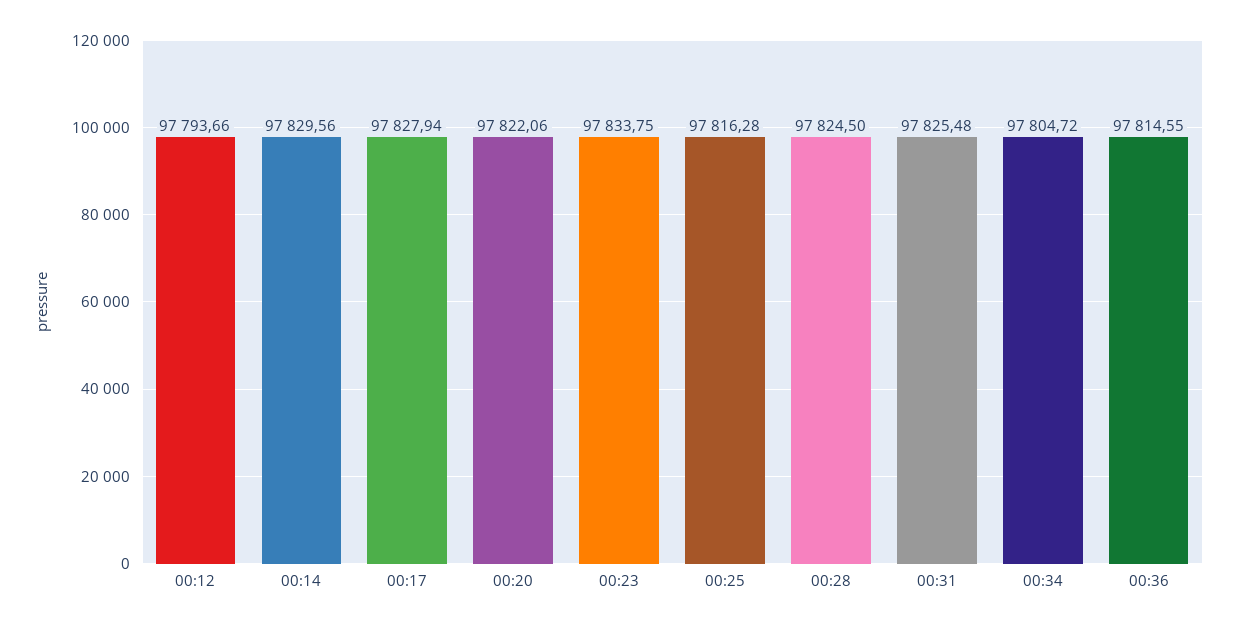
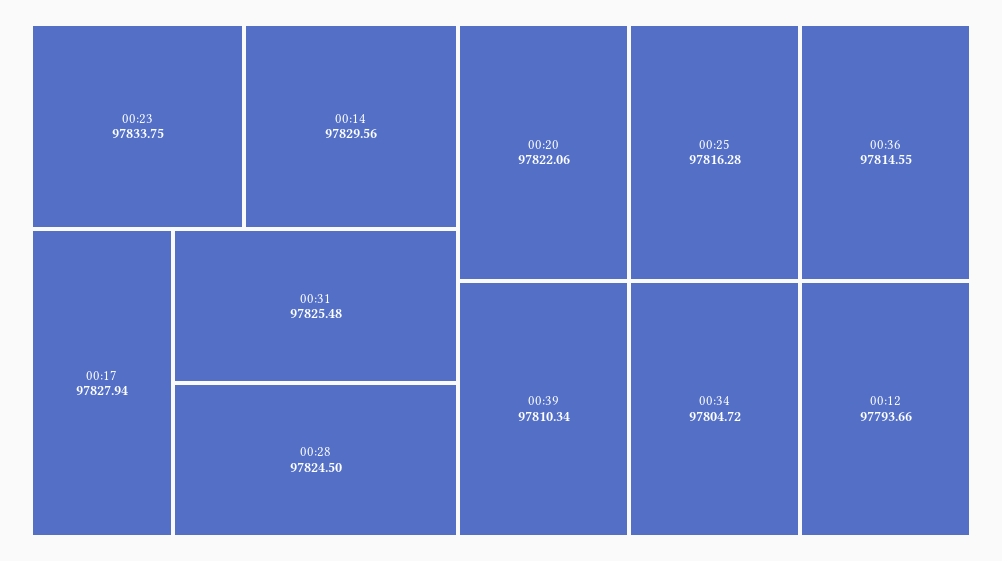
00:39: none -> 97810.34

